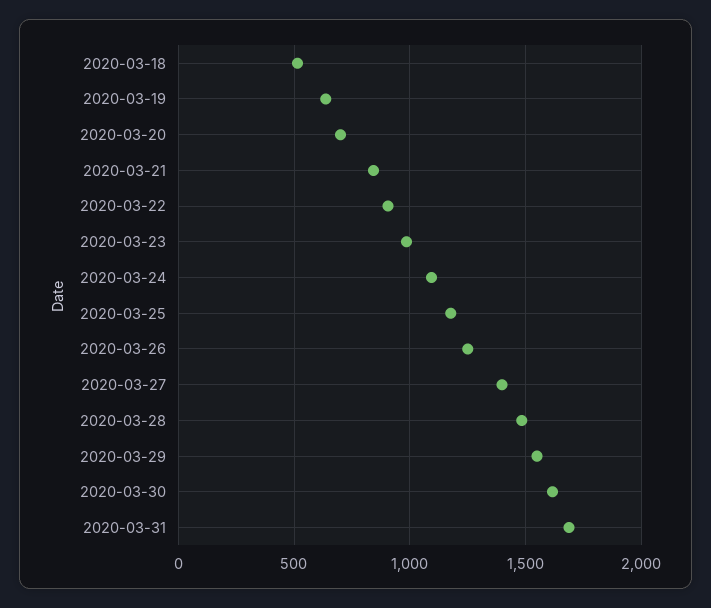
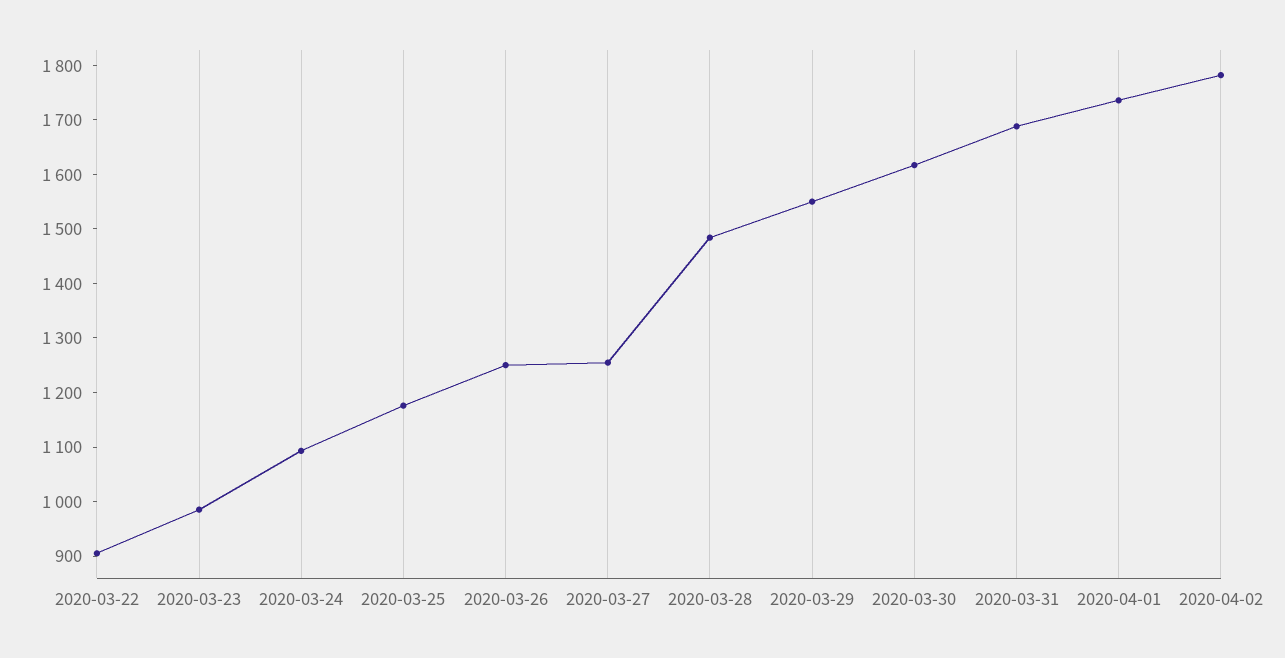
2020-03-18: 500 -> none
2020-03-19: 650 -> none
2020-03-20: 700 -> none
2020-03-21: 850 -> none
2020-03-27: 1400 -> 1260
2020-04-01: none -> 1740
2020-04-02: none -> 1780

